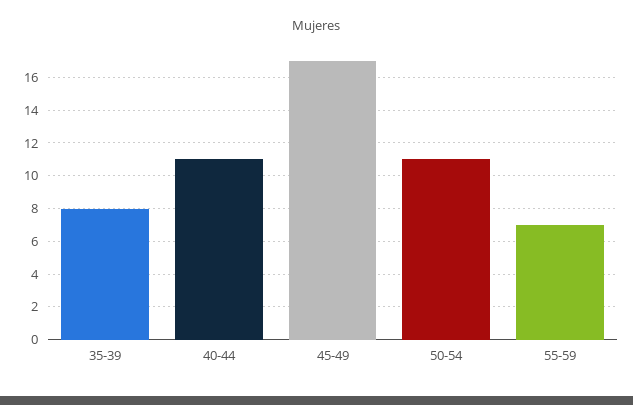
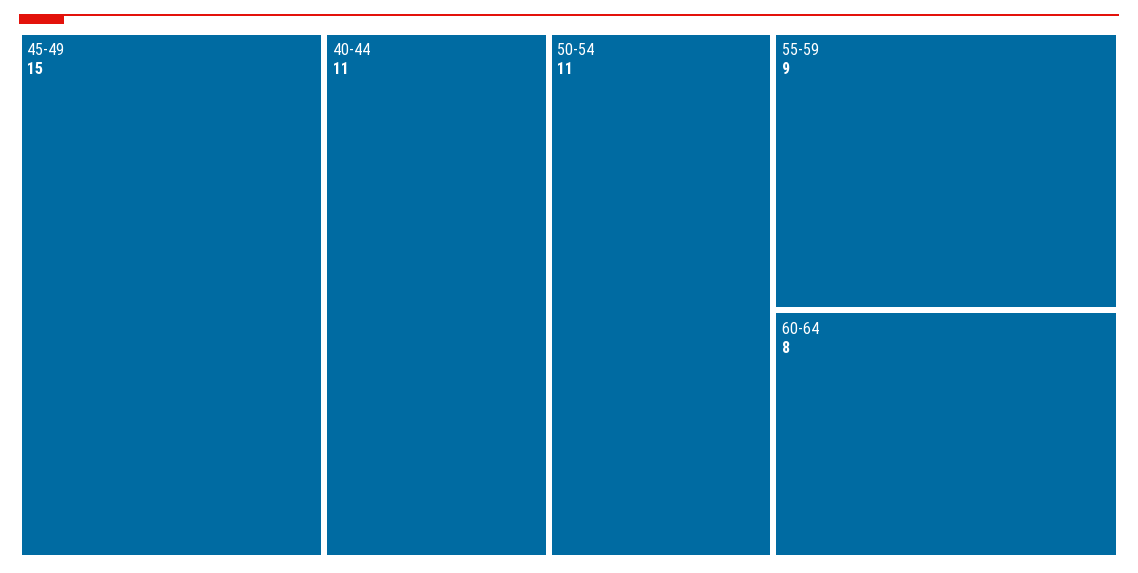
35-39: 8 -> none
45-49: 17 -> 15
55-59: 7 -> 9
60-64: none -> 8

